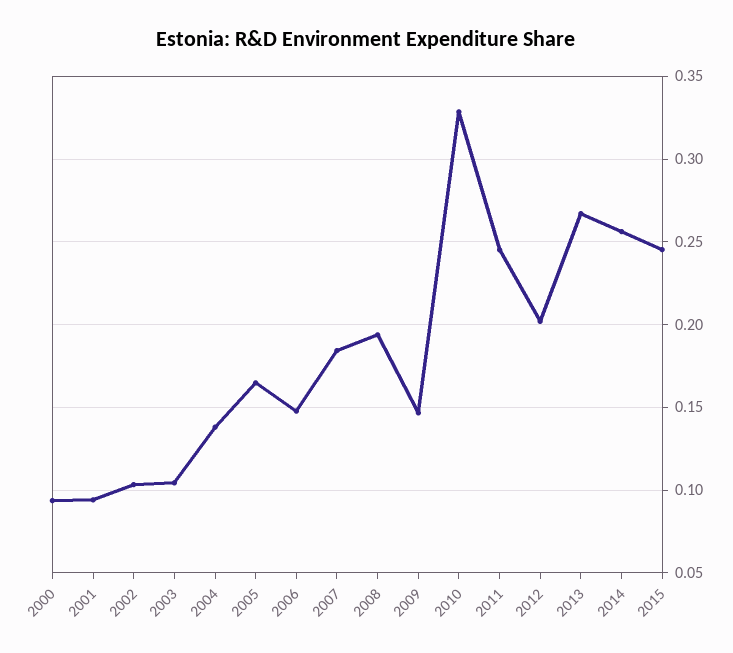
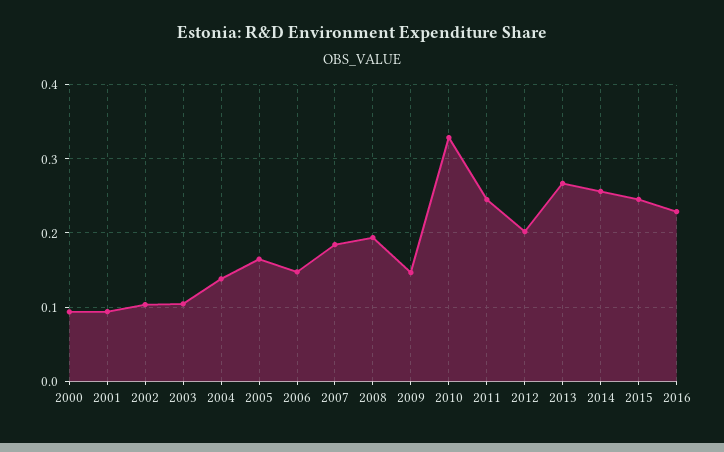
2016: none -> 0.23

